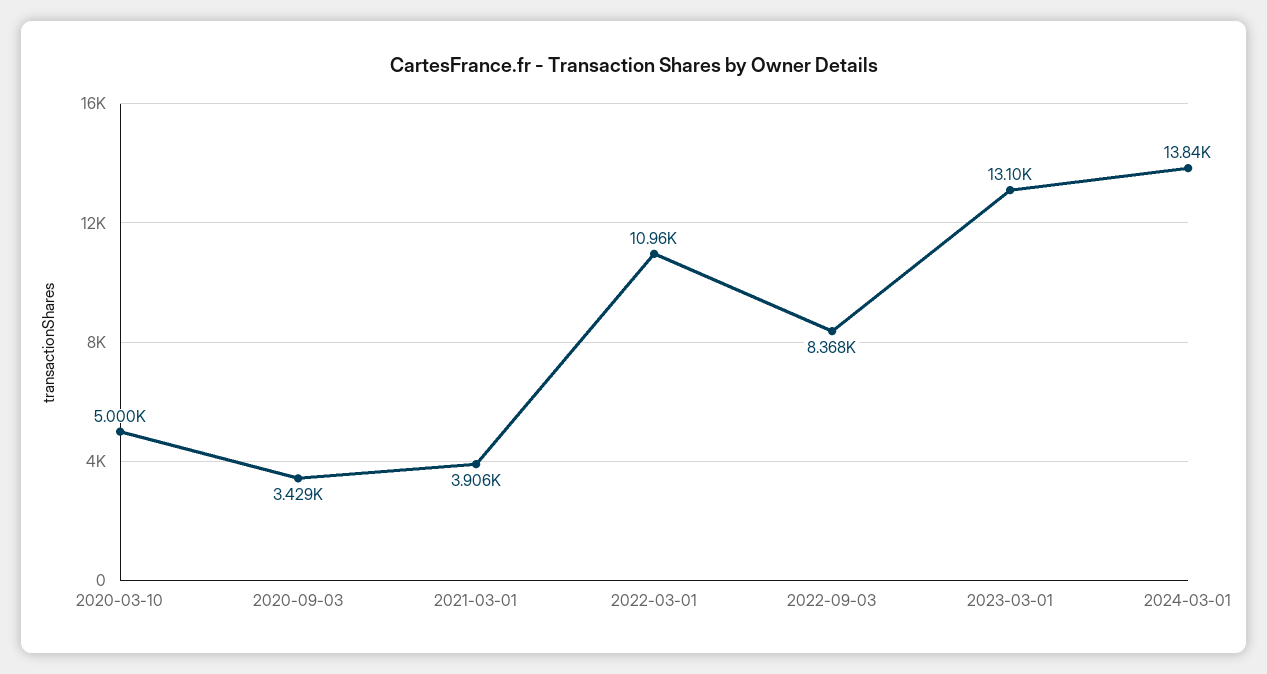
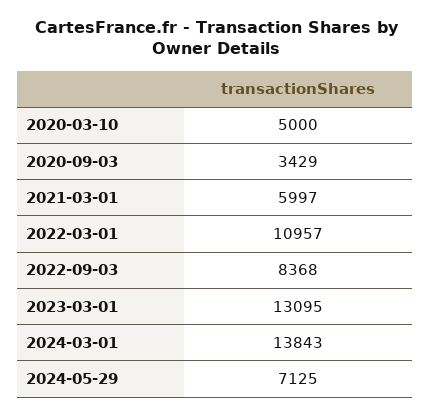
2021-03-01: 3906 -> 5997
2024-05-29: none -> 7125

